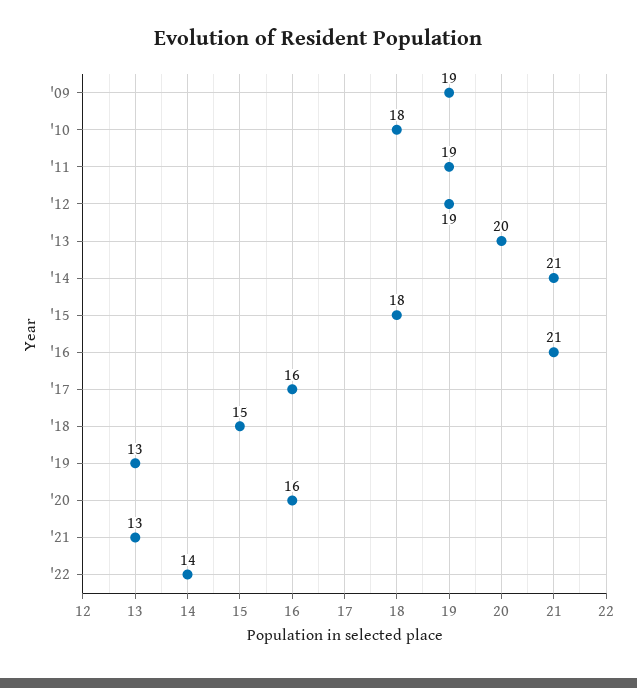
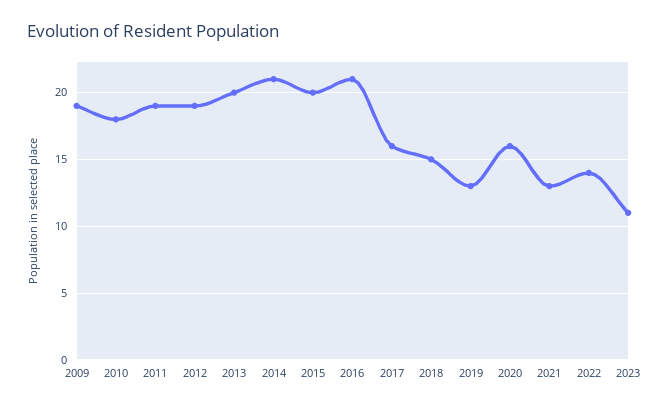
'15: 18 -> 20
2023: none -> 11

